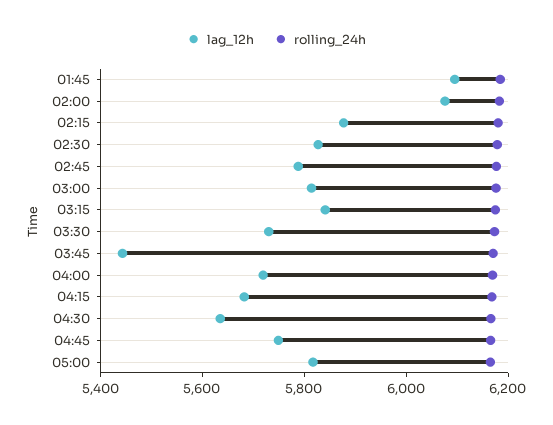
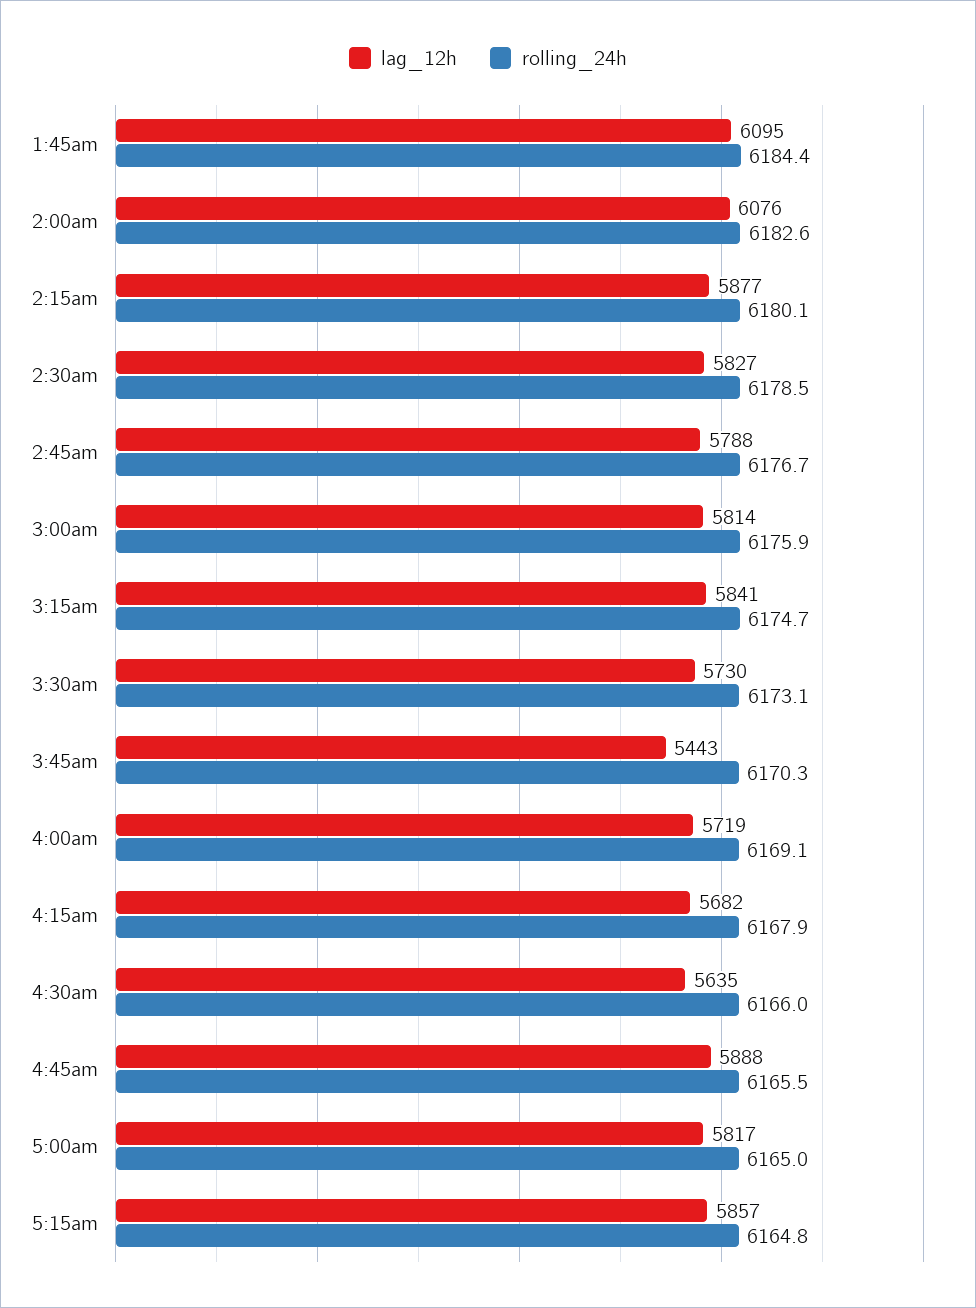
lag_12h, 04:45: 5750 -> 5888
lag_12h, 5:15am: none -> 5857
rolling_24h, 5:15am: none -> 6164.8

